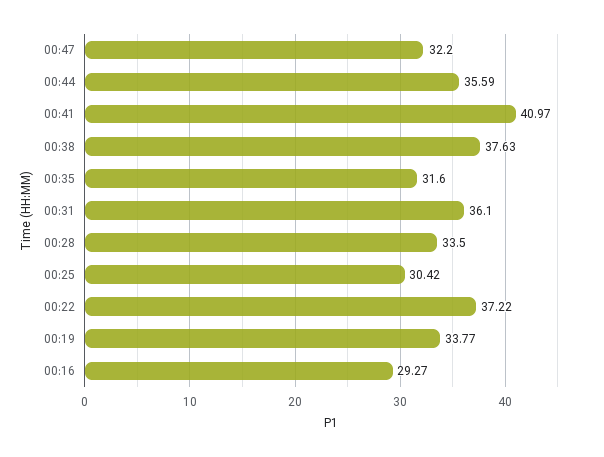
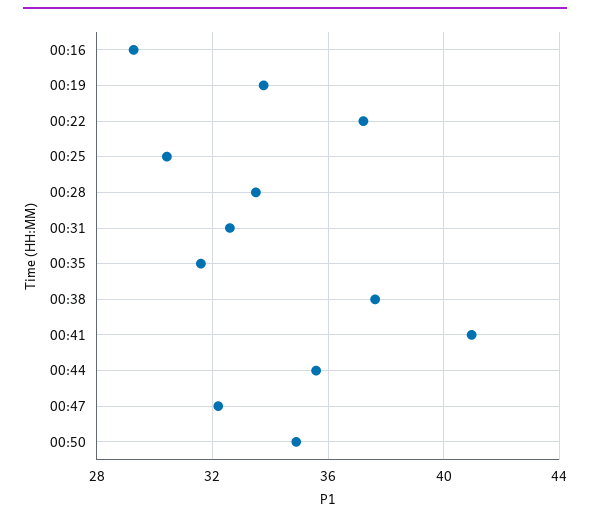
00:31: 36.1 -> 32.5
00:50: none -> 35

